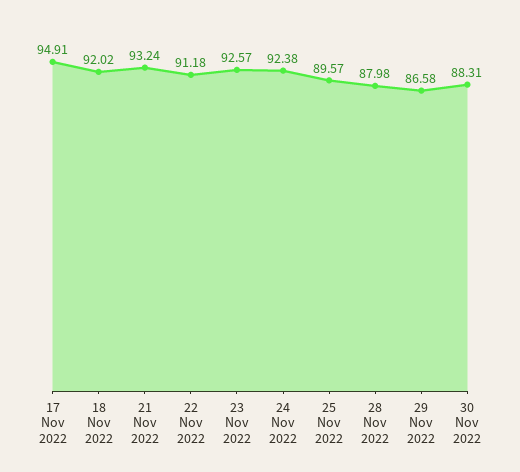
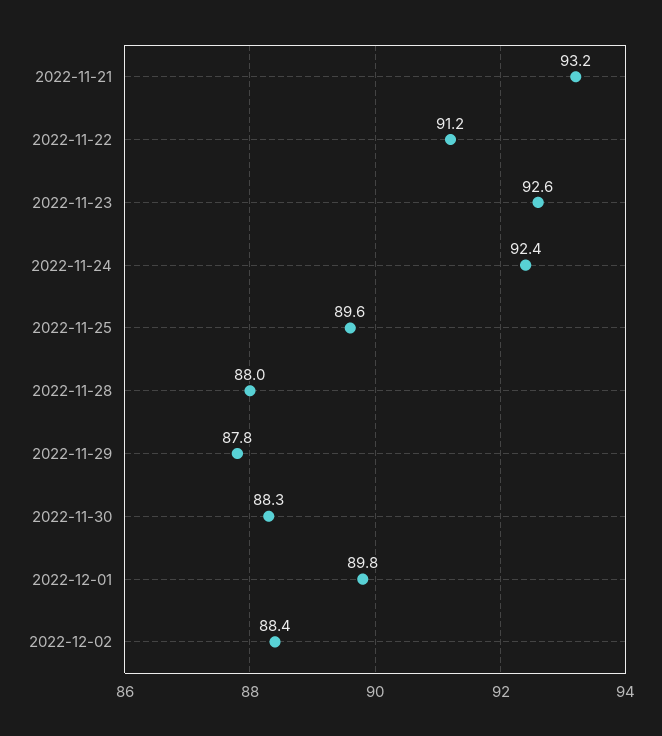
17 Nov 2022: 94.91 -> none
18 Nov 2022: 92.02 -> none
29 Nov 2022: 86.58 -> 87.8
2022-12-01: none -> 89.8
2022-12-02: none -> 88.4

